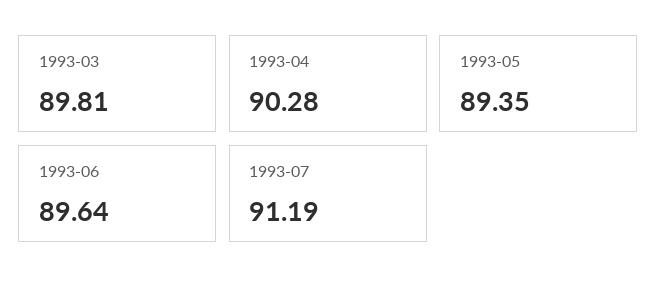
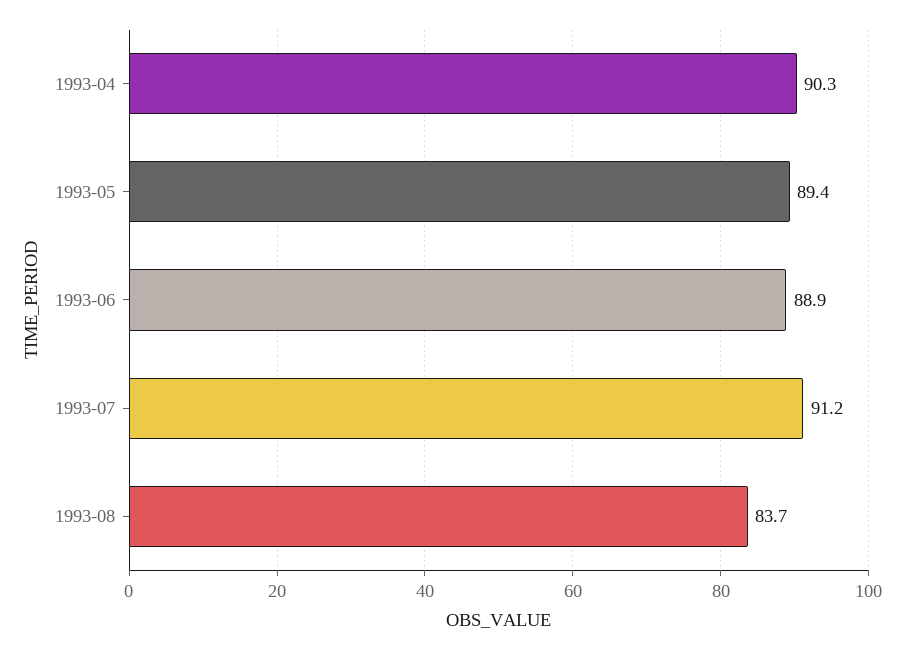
1993-03: 89.81 -> none
1993-06: 89.64 -> 88.9
1993-08: none -> 83.7

